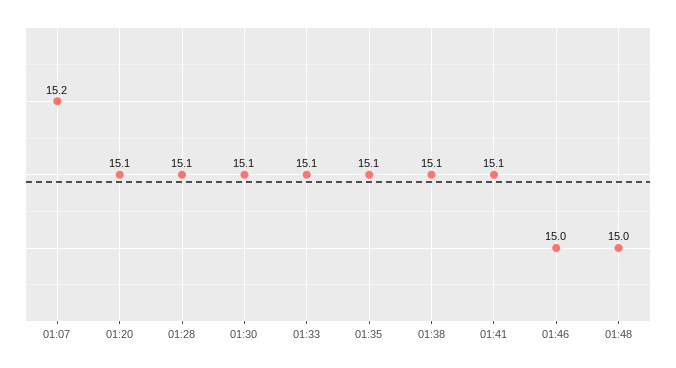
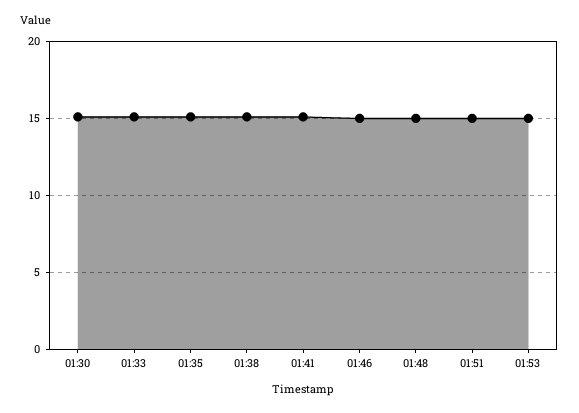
01:07: 15.2 -> none
01:20: 15.1 -> none
01:28: 15.1 -> none
01:51: none -> 15
01:53: none -> 15

